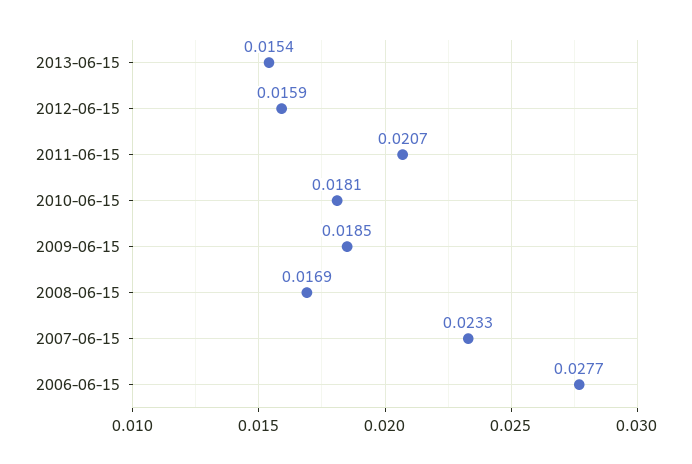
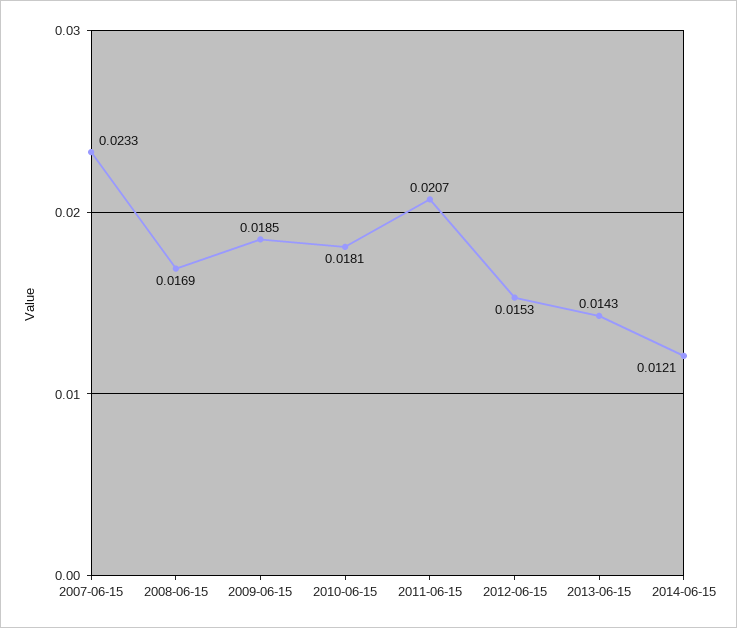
2013-06-15: 0.0154 -> 0.0143
2012-06-15: 0.0159 -> 0.0153
2006-06-15: 0.0277 -> none
2014-06-15: none -> 0.0121

